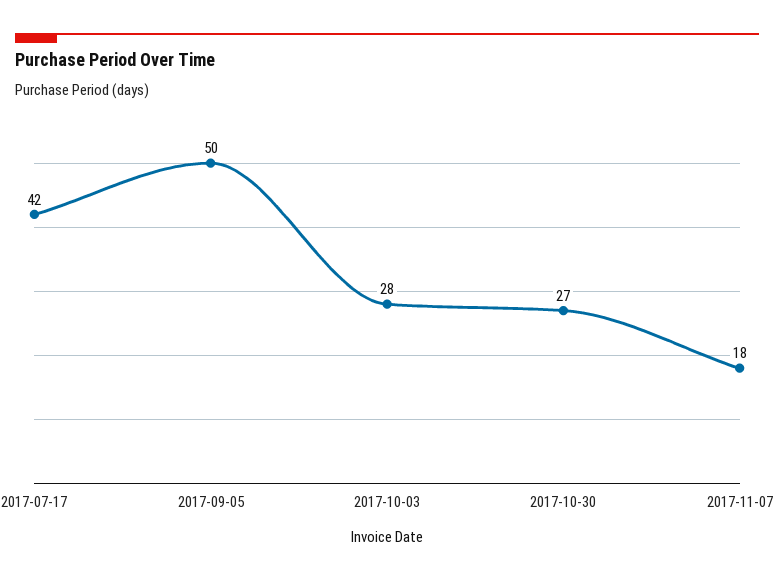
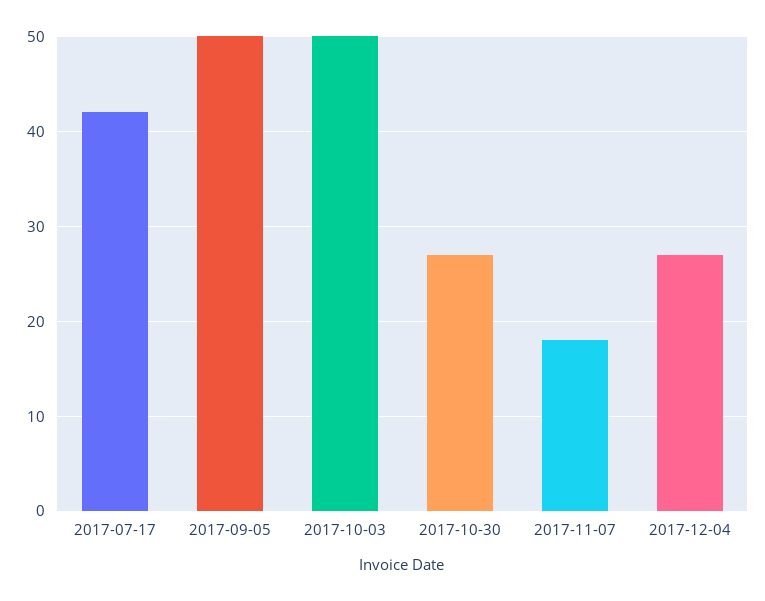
2017-10-03: 28 -> 50
2017-12-04: none -> 27

